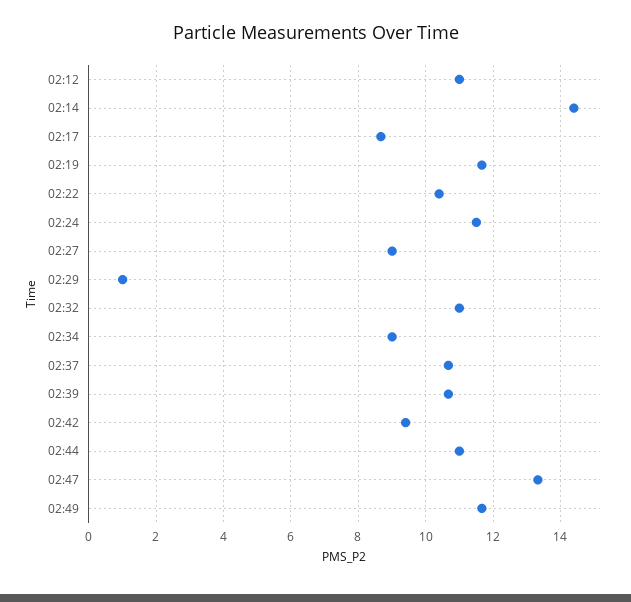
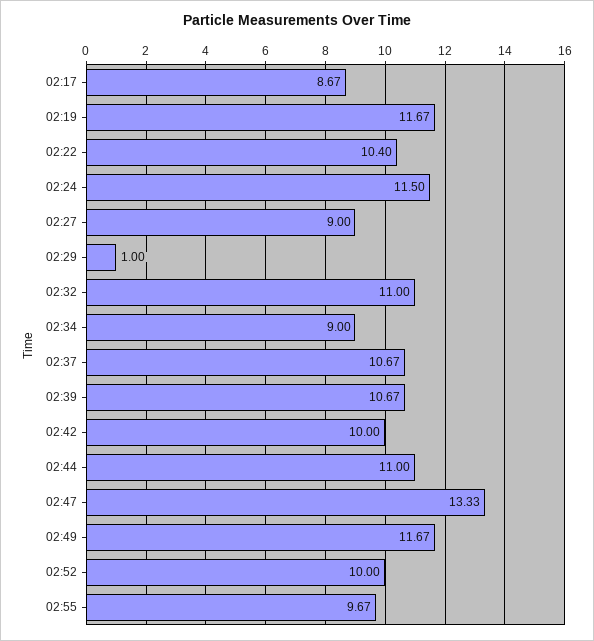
02:12: 11 -> none
02:14: 14.4 -> none
02:42: 9.4 -> 10
02:52: none -> 10
02:55: none -> 9.67

